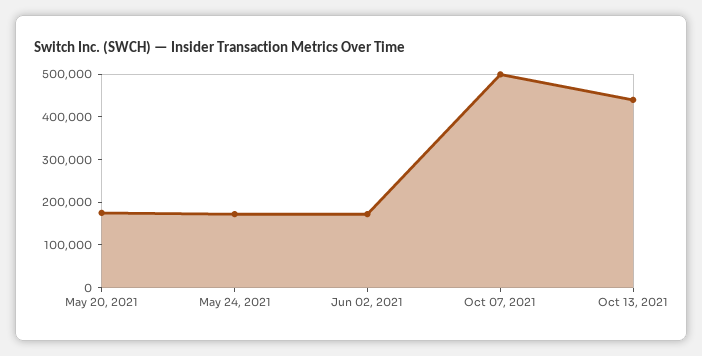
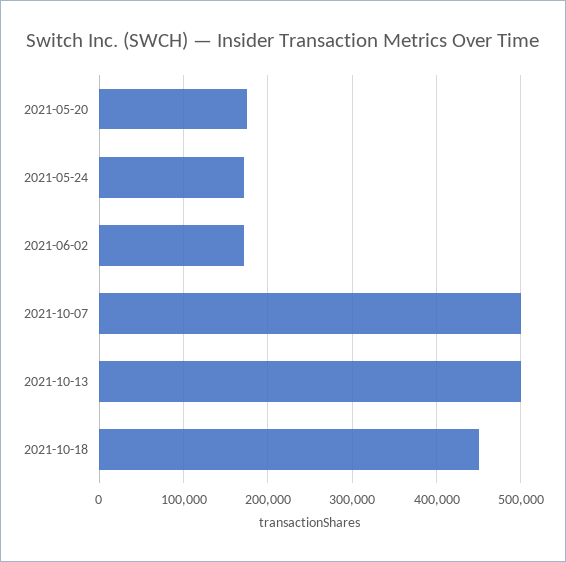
Oct 13, 2021: 440000 -> 500000
2021-10-18: none -> 450000

